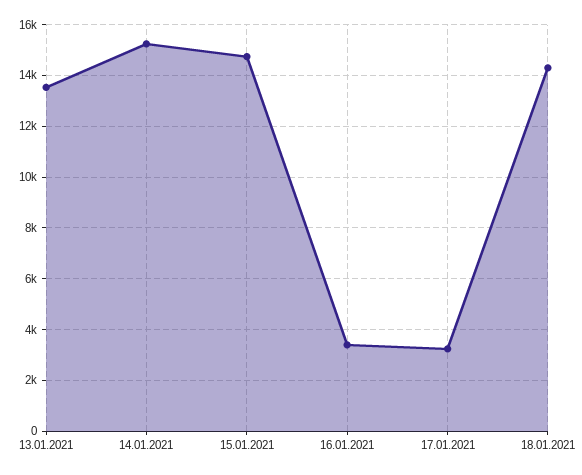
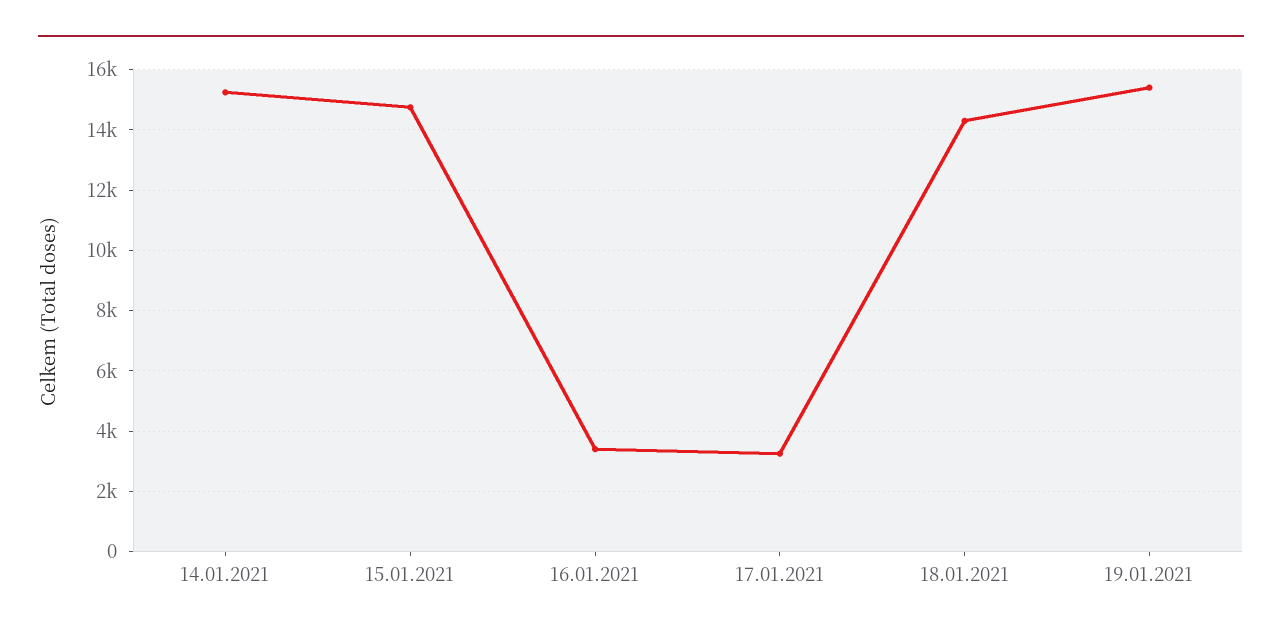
13.01.2021: 13500 -> none
19.01.2021: none -> 15400

